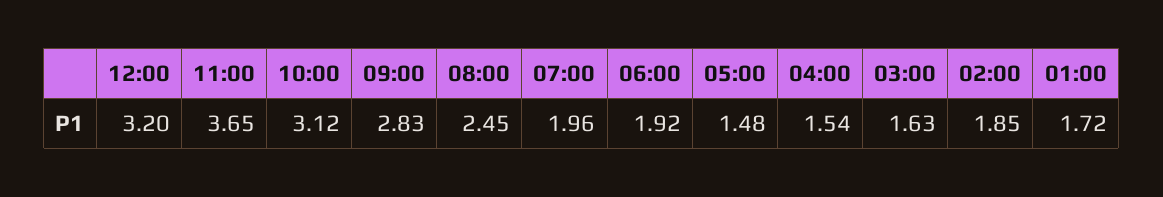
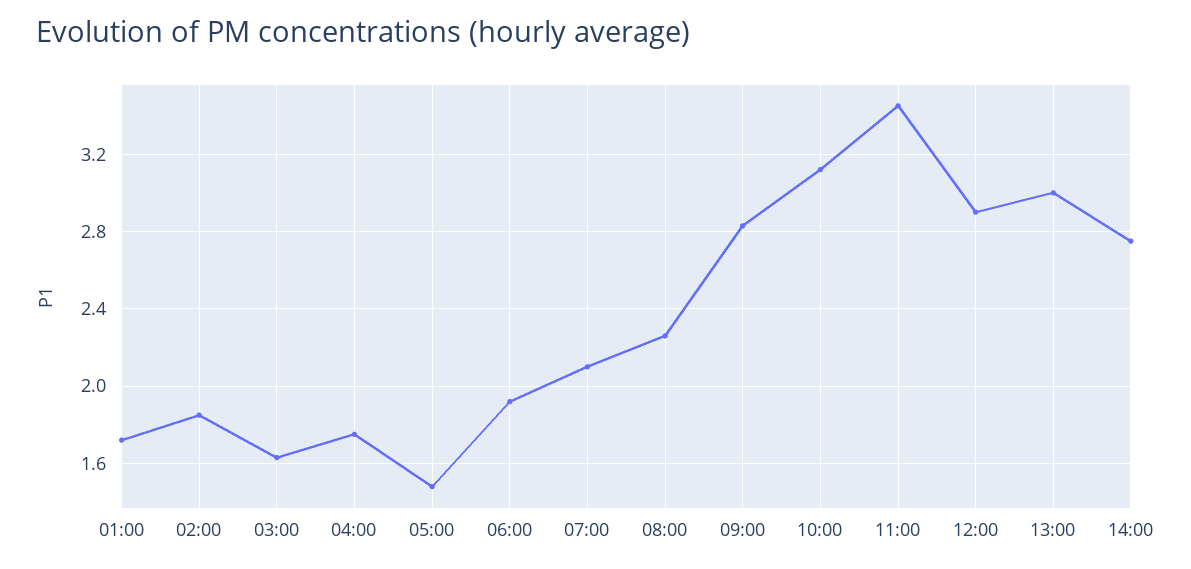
12:00: 3.2 -> 2.9
11:00: 3.65 -> 3.45
08:00: 2.45 -> 2.25
07:00: 1.96 -> 2.1
04:00: 1.54 -> 1.75
13:00: none -> 3
14:00: none -> 2.75

